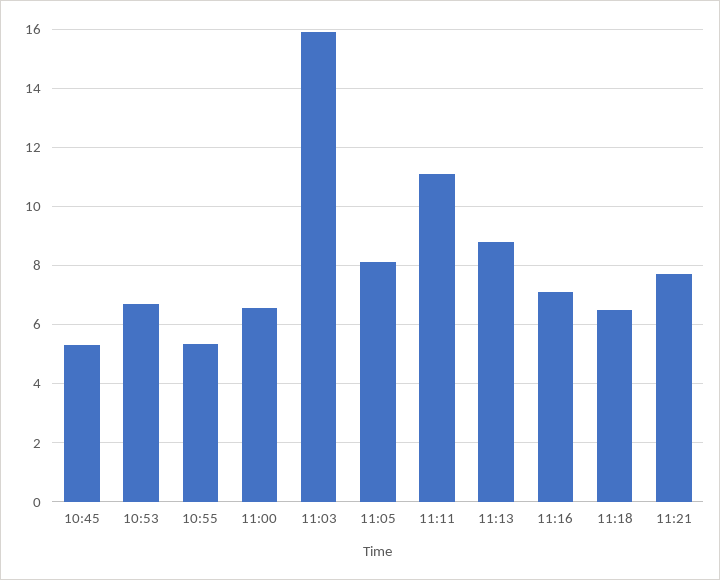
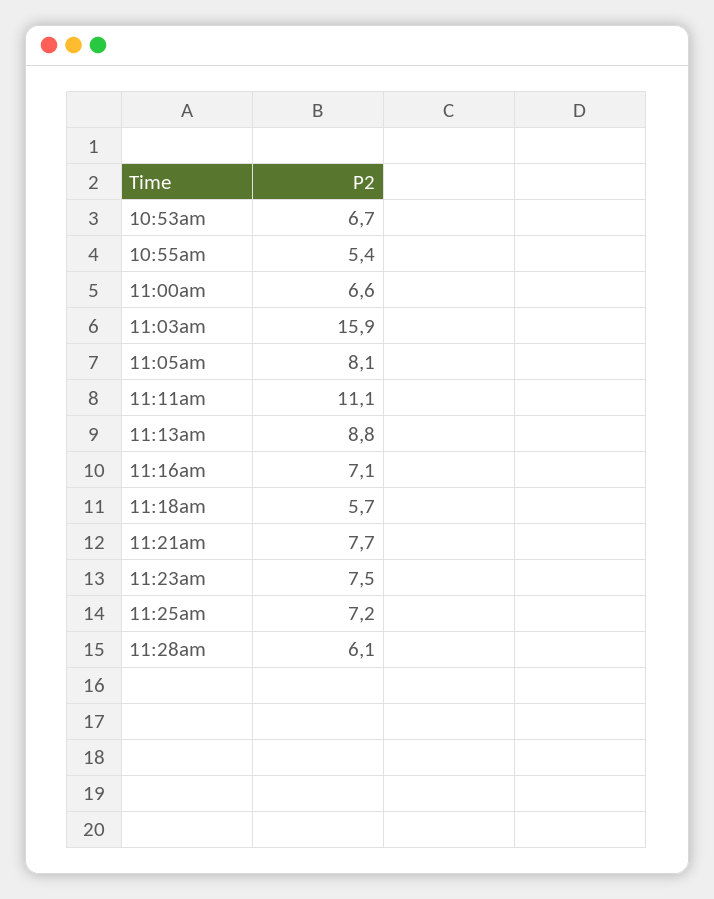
10:45: 5.25 -> none
11:18: 6.5 -> 5.7
11:23am: none -> 7.5
11:25am: none -> 7.2
11:28am: none -> 6.1

